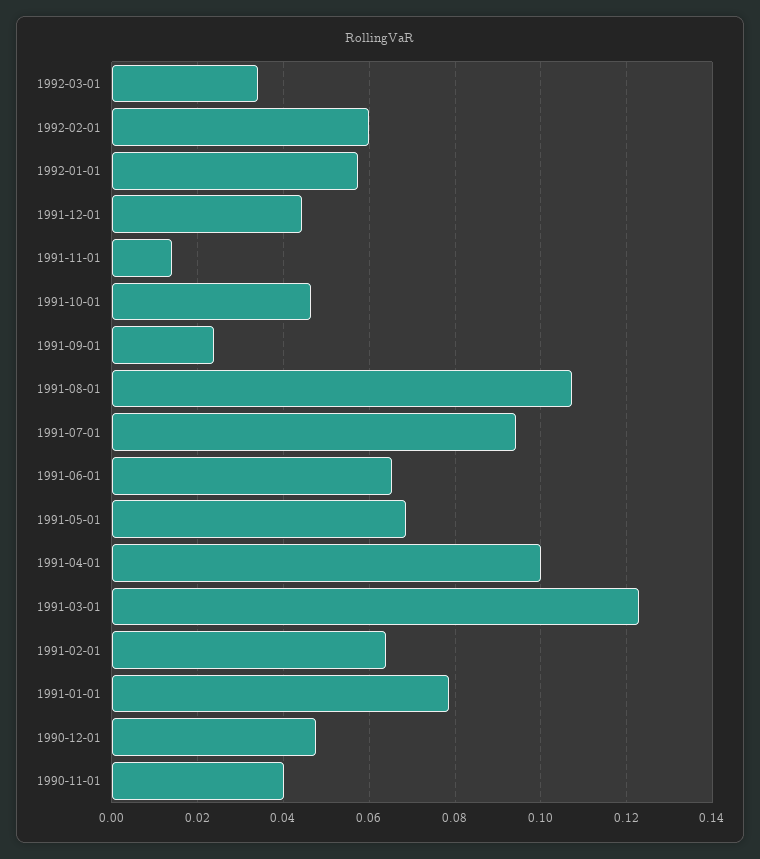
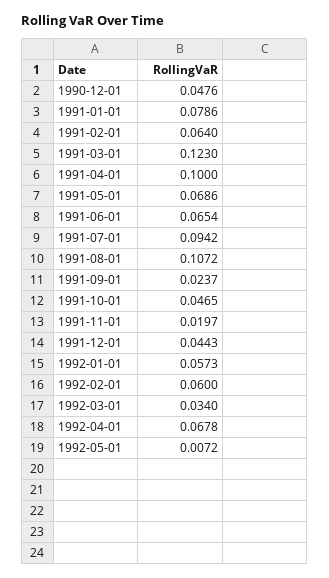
1991-11-01: 0.014 -> 0.0197
1990-11-01: 0.04 -> none
1992-04-01: none -> 0.0678
1992-05-01: none -> 0.0072

